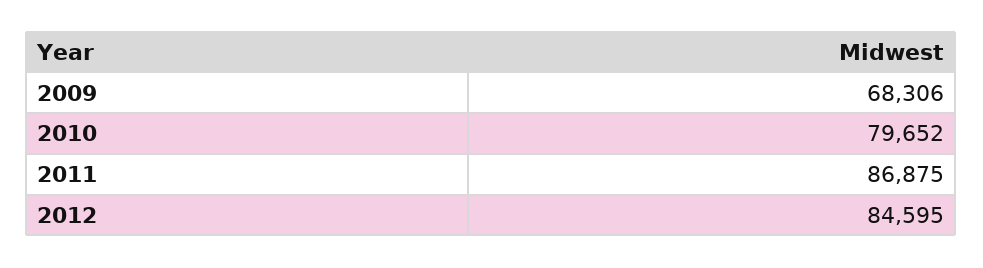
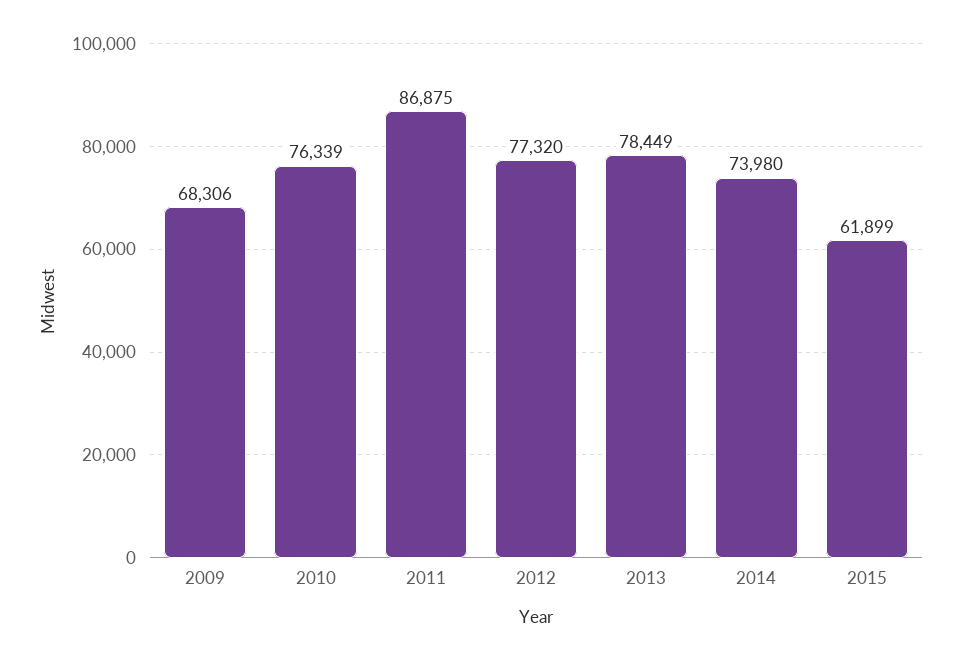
2010: 79652 -> 76339
2012: 84595 -> 77320
2013: none -> 78449
2014: none -> 73980
2015: none -> 61899

